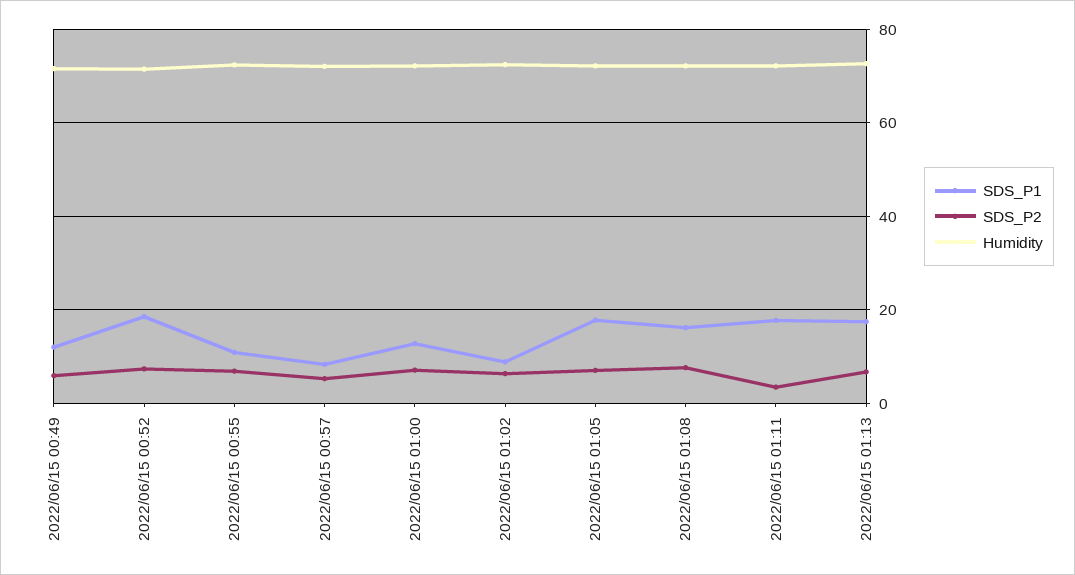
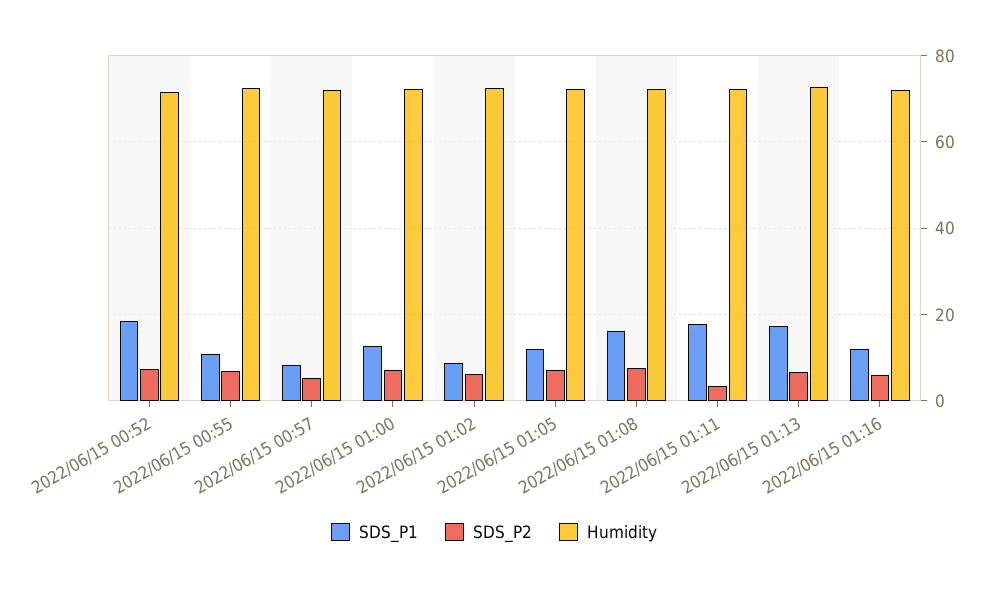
SDS_P1, 2022/06/15 00:49: 12 -> none
SDS_P2, 2022/06/15 00:49: 6 -> none
Humidity, 2022/06/15 00:49: 72 -> none
SDS_P1, 2022/06/15 01:05: 18 -> 12
SDS_P1, 2022/06/15 01:16: none -> 12
SDS_P2, 2022/06/15 01:16: none -> 6
Humidity, 2022/06/15 01:16: none -> 72

